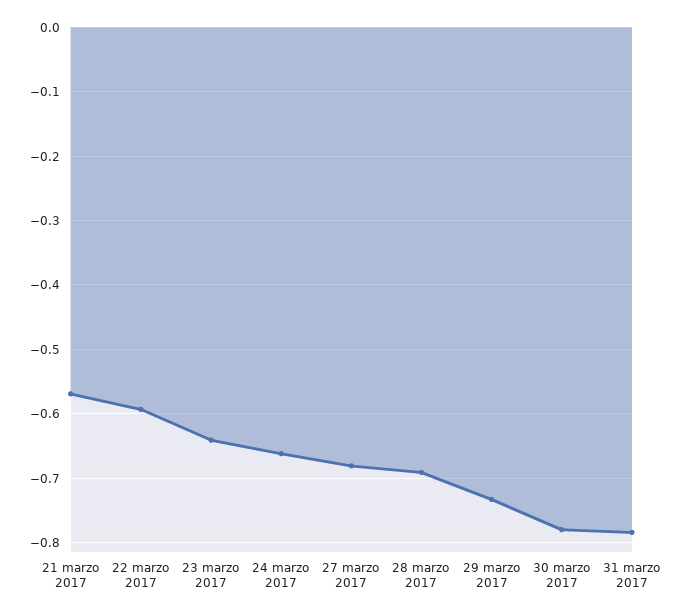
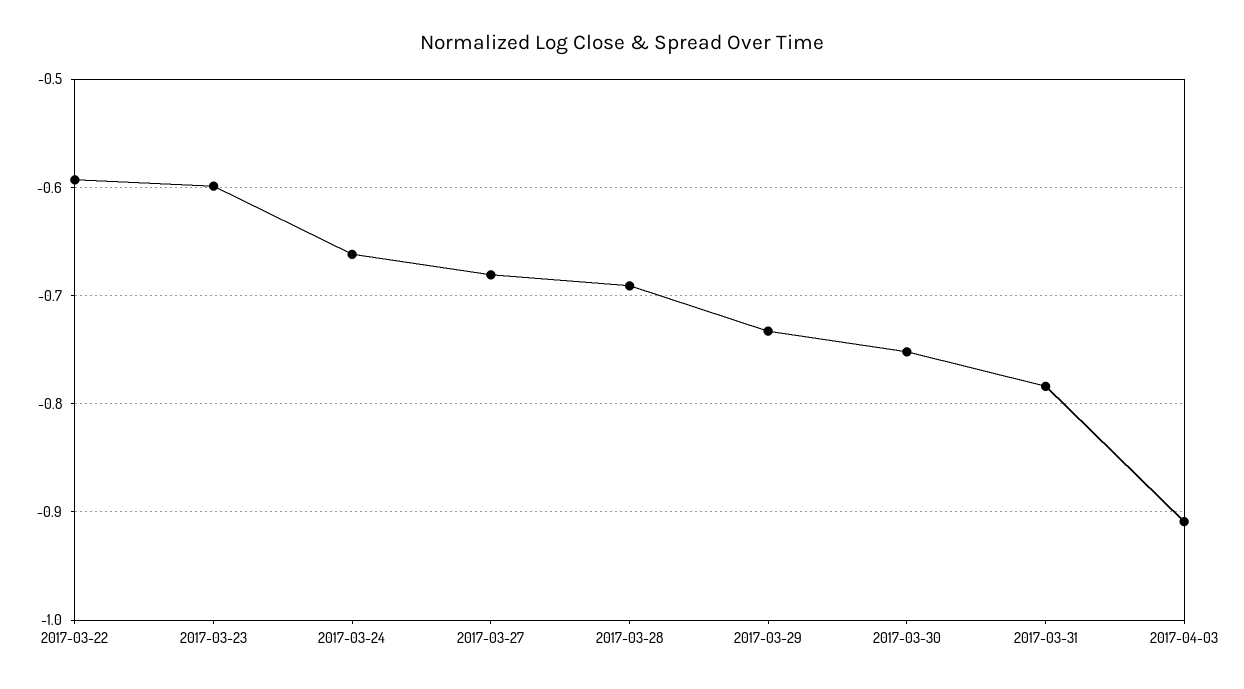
21 marzo 2017: -0.57 -> none
23 marzo 2017: -0.64 -> -0.6
30 marzo 2017: -0.78 -> -0.75
2017-04-03: none -> -0.91

